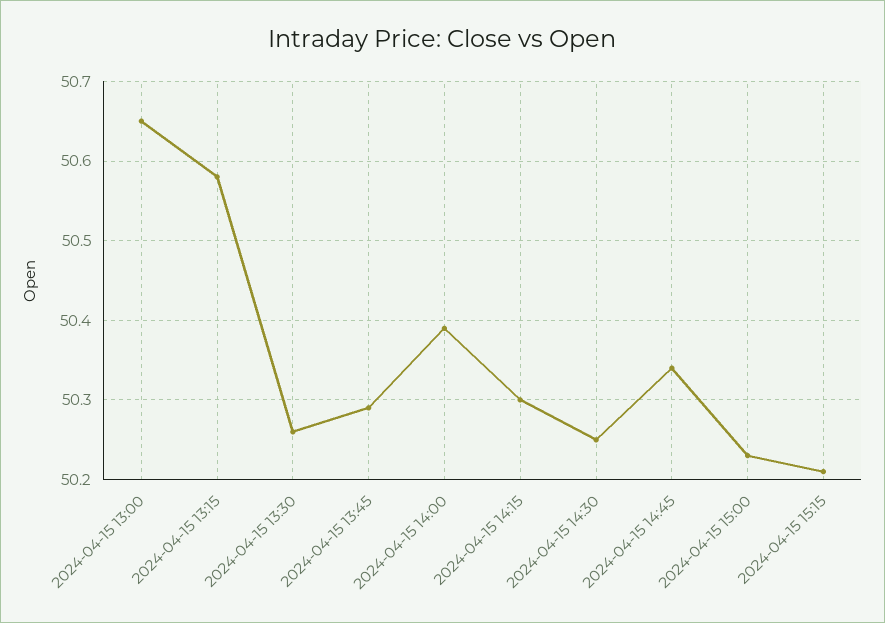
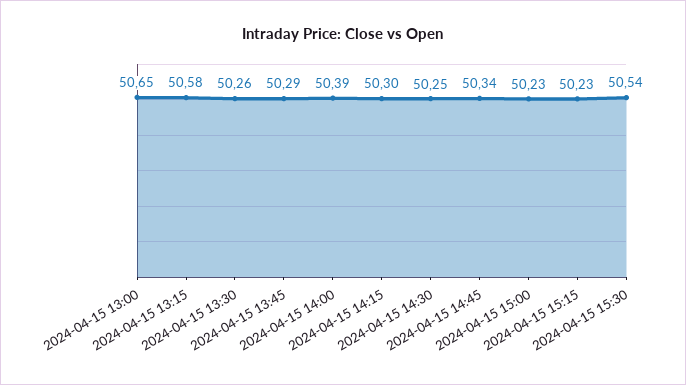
2024-04-15 15:15: 50.21 -> 50.23
2024-04-15 15:30: none -> 50.54

